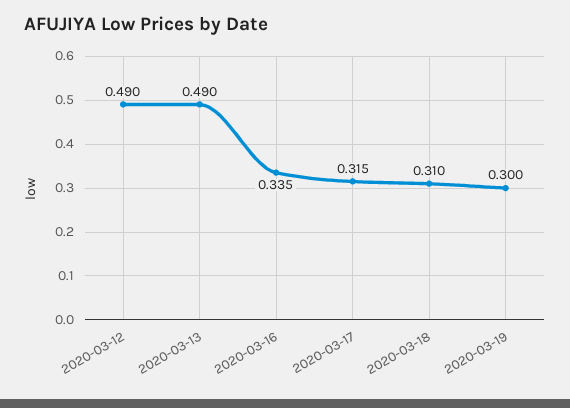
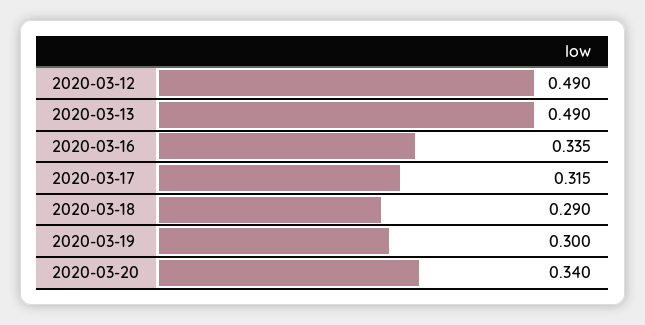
2020-03-18: 0.31 -> 0.29
2020-03-20: none -> 0.34

